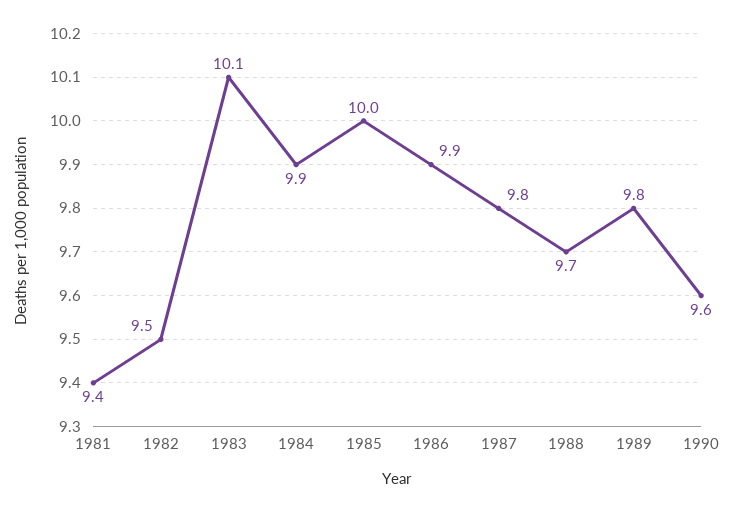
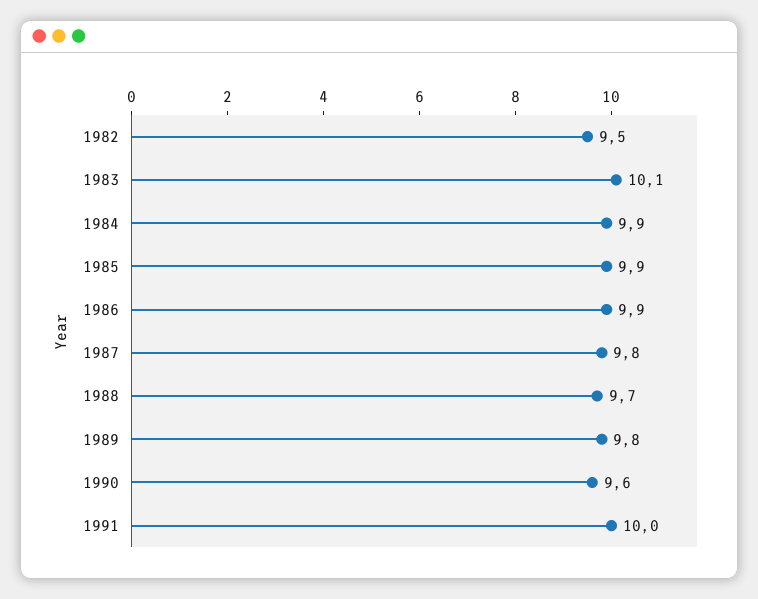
1981: 9.4 -> none
1985: 10 -> 9.9
1991: none -> 10

